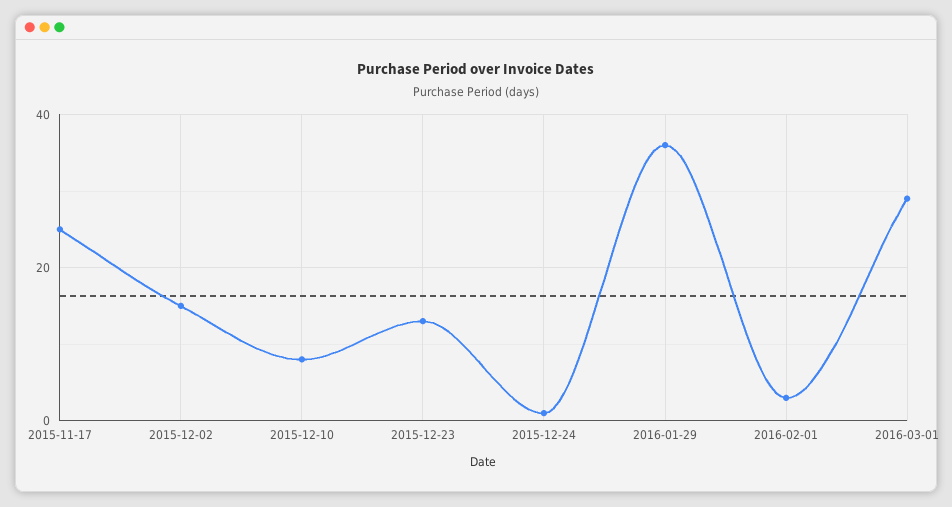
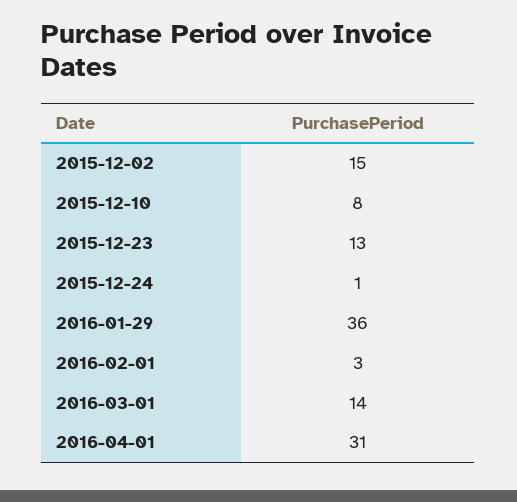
2015-11-17: 25 -> none
2016-03-01: 30 -> 14
2016-04-01: none -> 31

